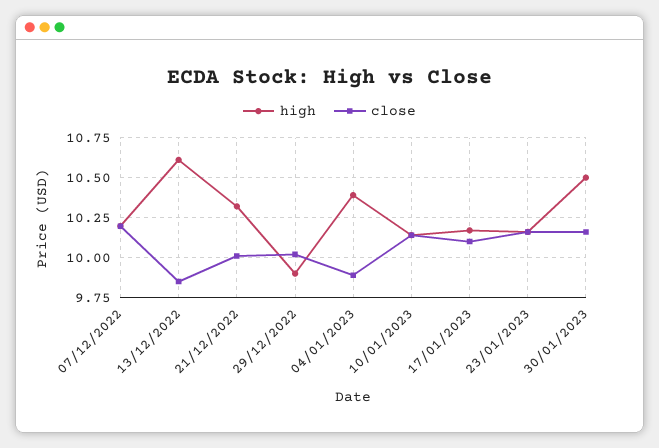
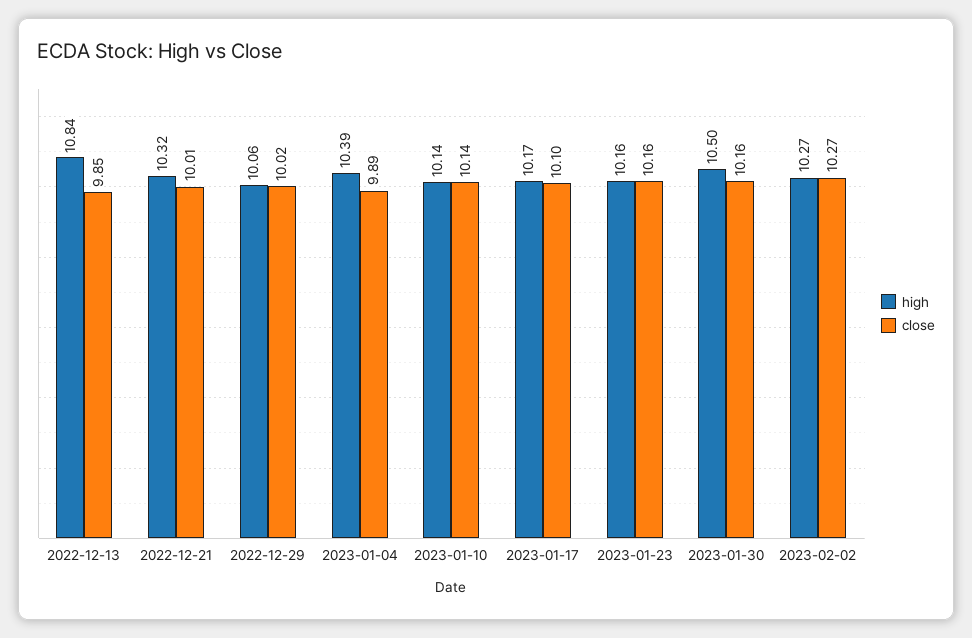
high, 07/12/2022: 10.2 -> none
close, 07/12/2022: 10.2 -> none
high, 13/12/2022: 10.6 -> 10.84
high, 29/12/2022: 9.9 -> 10.06
high, 2023-02-02: none -> 10.27
close, 2023-02-02: none -> 10.27

